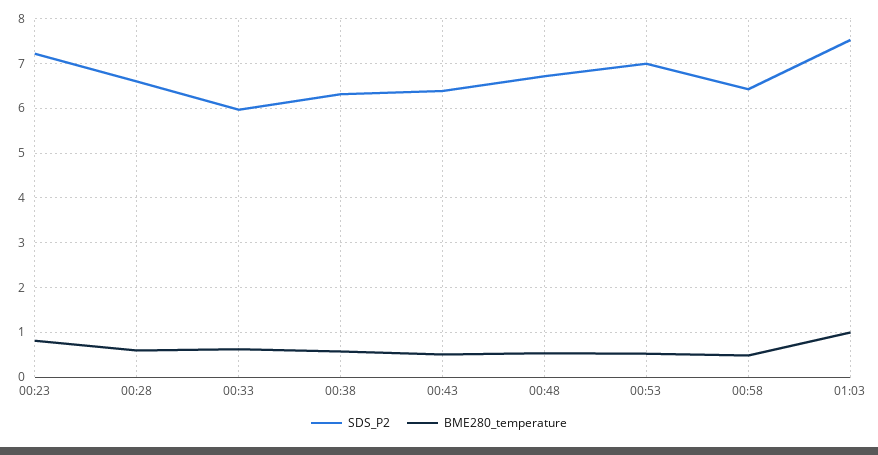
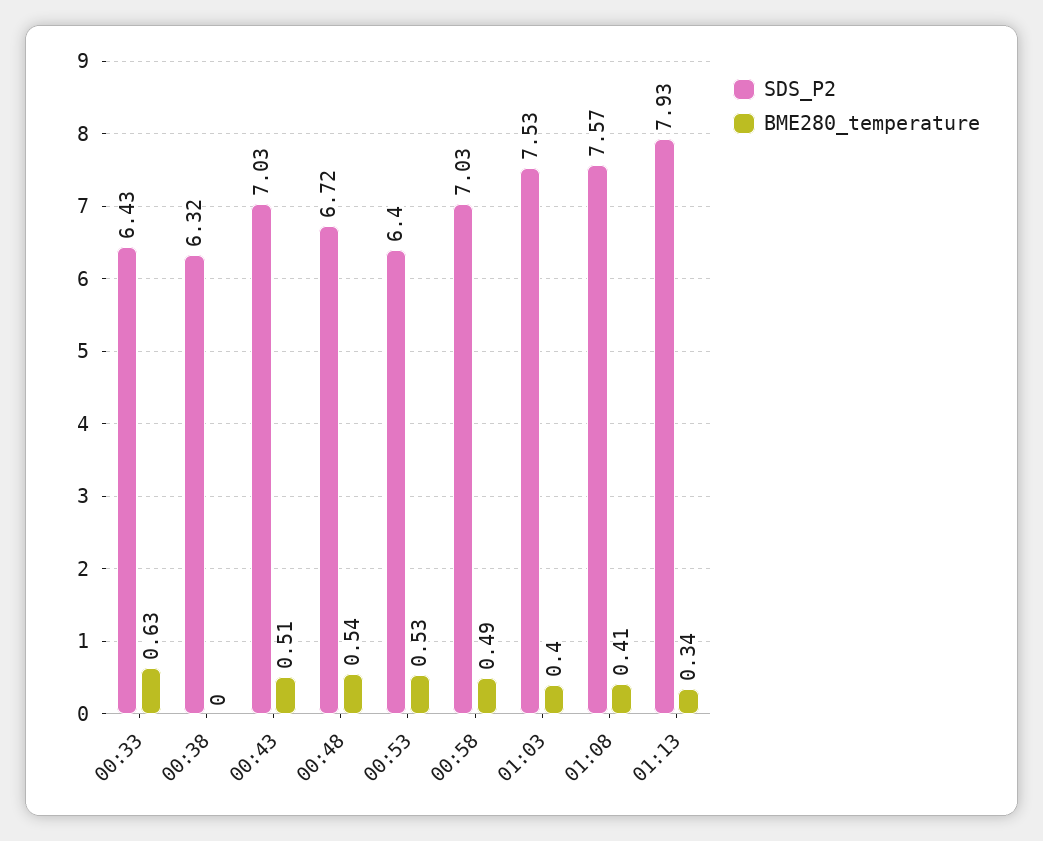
SDS_P2, 00:23: 7.2 -> none
BME280_temperature, 00:23: 0.8 -> none
SDS_P2, 00:28: 6.6 -> none
BME280_temperature, 00:28: 0.6 -> none
SDS_P2, 00:33: 6 -> 6.43
BME280_temperature, 00:38: 0.6 -> 0
SDS_P2, 00:43: 6.4 -> 7.03
SDS_P2, 00:53: 7 -> 6.4
SDS_P2, 00:58: 6.4 -> 7.03
BME280_temperature, 01:03: 1 -> 0.4
SDS_P2, 01:08: none -> 7.57
BME280_temperature, 01:08: none -> 0.41
SDS_P2, 01:13: none -> 7.93
BME280_temperature, 01:13: none -> 0.34

